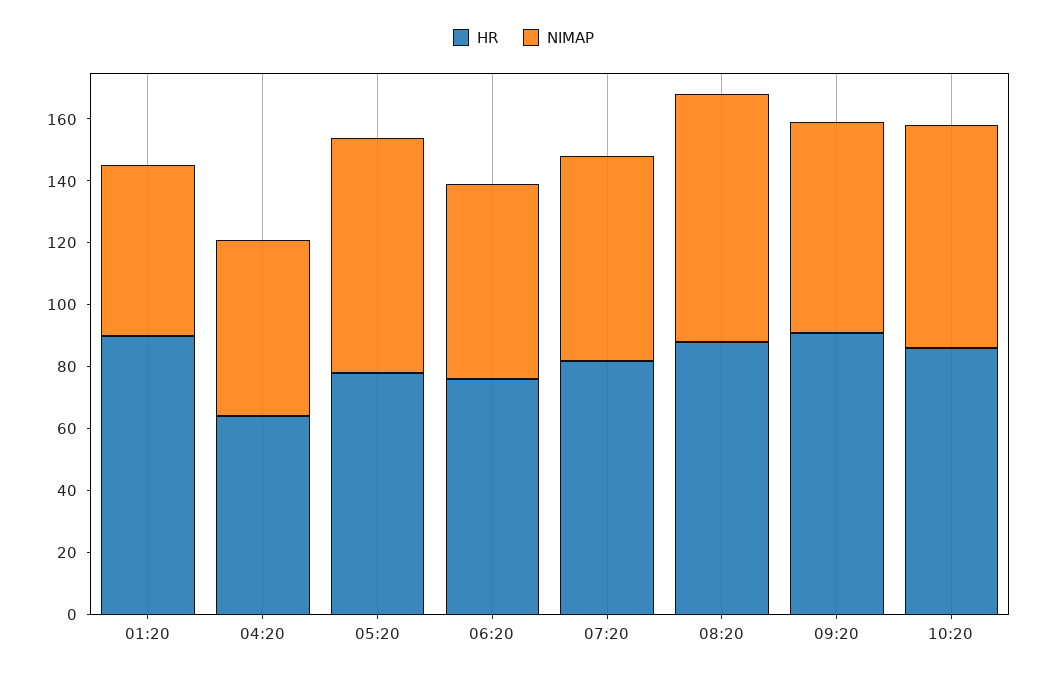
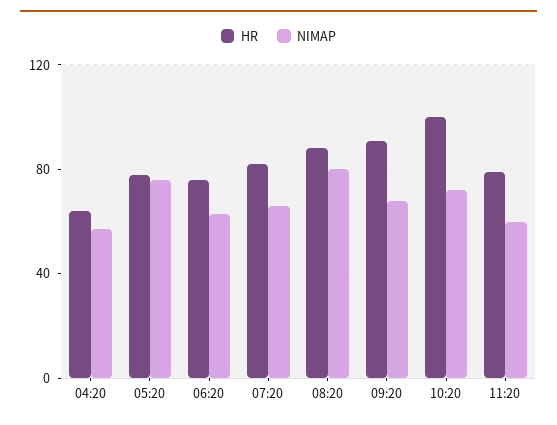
HR, 01:20: 90 -> none
NIMAP, 01:20: 55 -> none
HR, 10:20: 85 -> 100
HR, 11:20: none -> 80
NIMAP, 11:20: none -> 60

